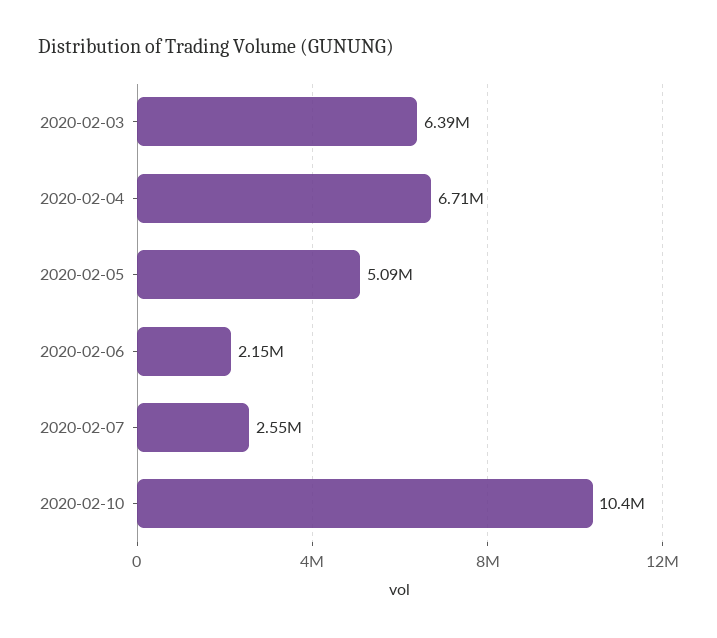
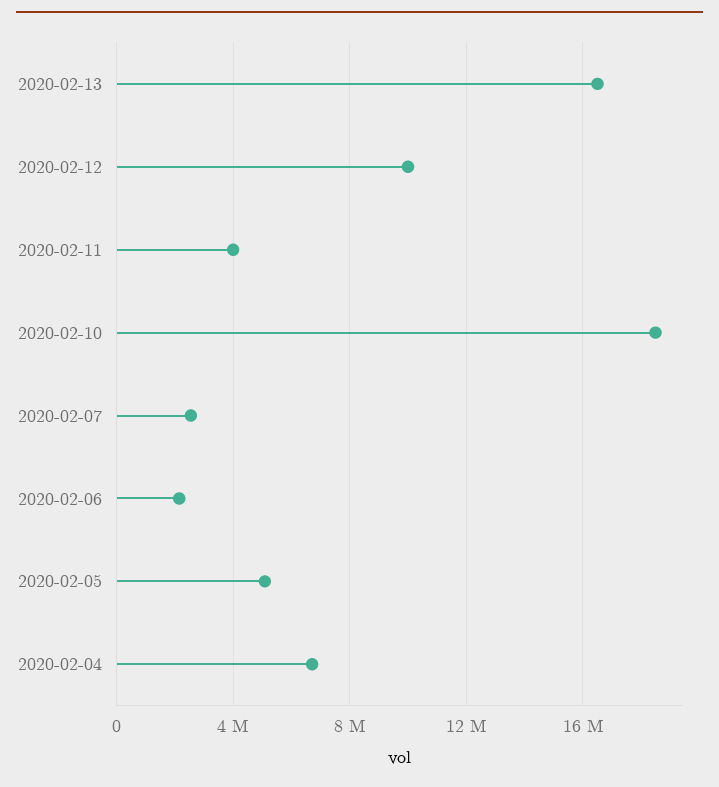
2020-02-03: 6390000 -> none
2020-02-10: 10400000 -> 18500000
2020-02-13: none -> 16500000
2020-02-12: none -> 10000000
2020-02-11: none -> 4000000

